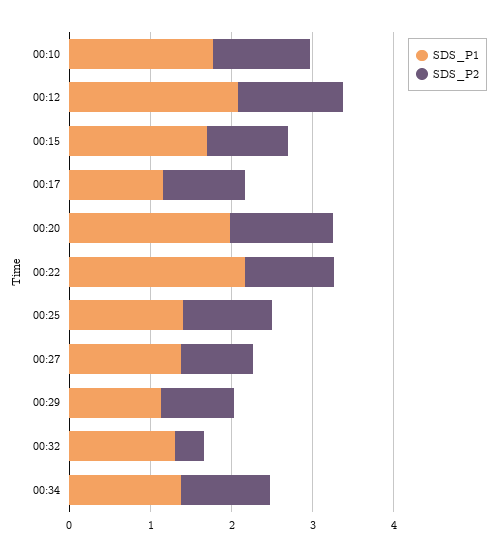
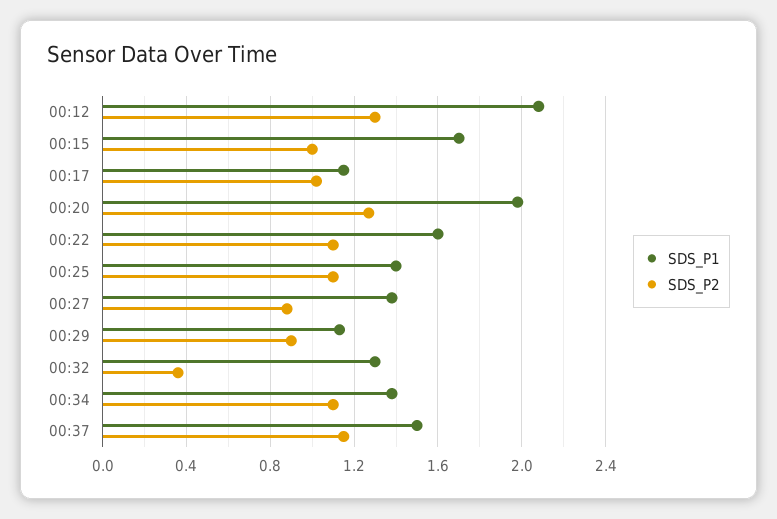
SDS_P1, 00:10: 1.8 -> none
SDS_P2, 00:10: 1.2 -> none
SDS_P1, 00:22: 2.2 -> 1.6
SDS_P1, 00:37: none -> 1.5
SDS_P2, 00:37: none -> 1.15

